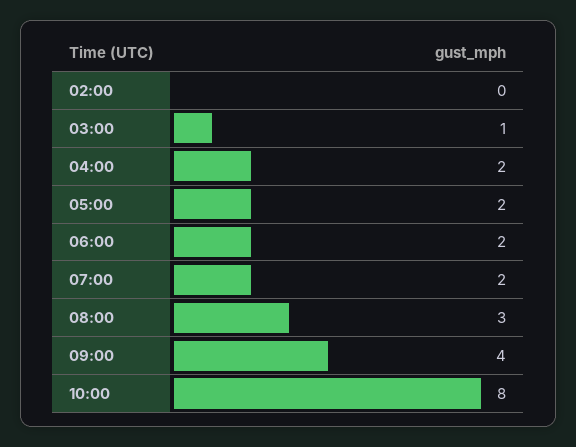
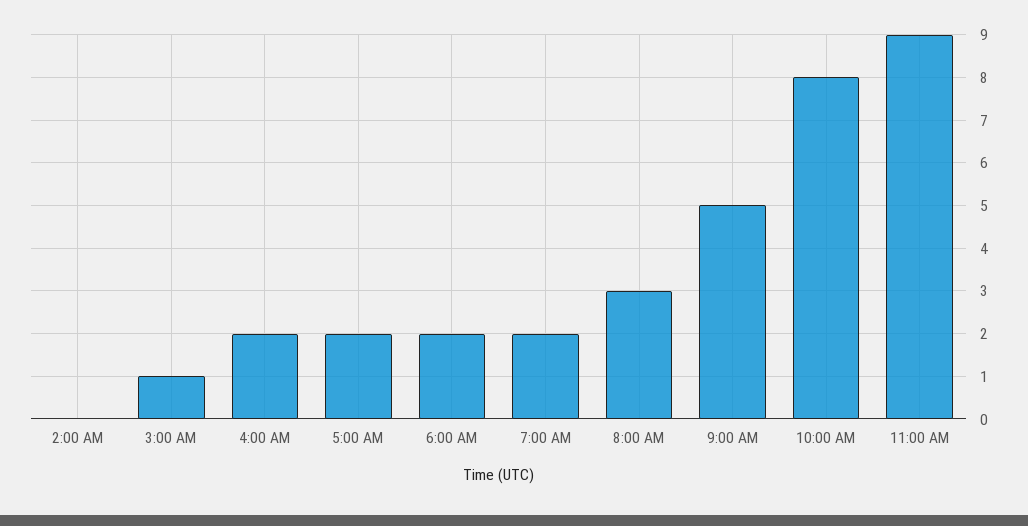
09:00: 4 -> 5
11:00 AM: none -> 9

